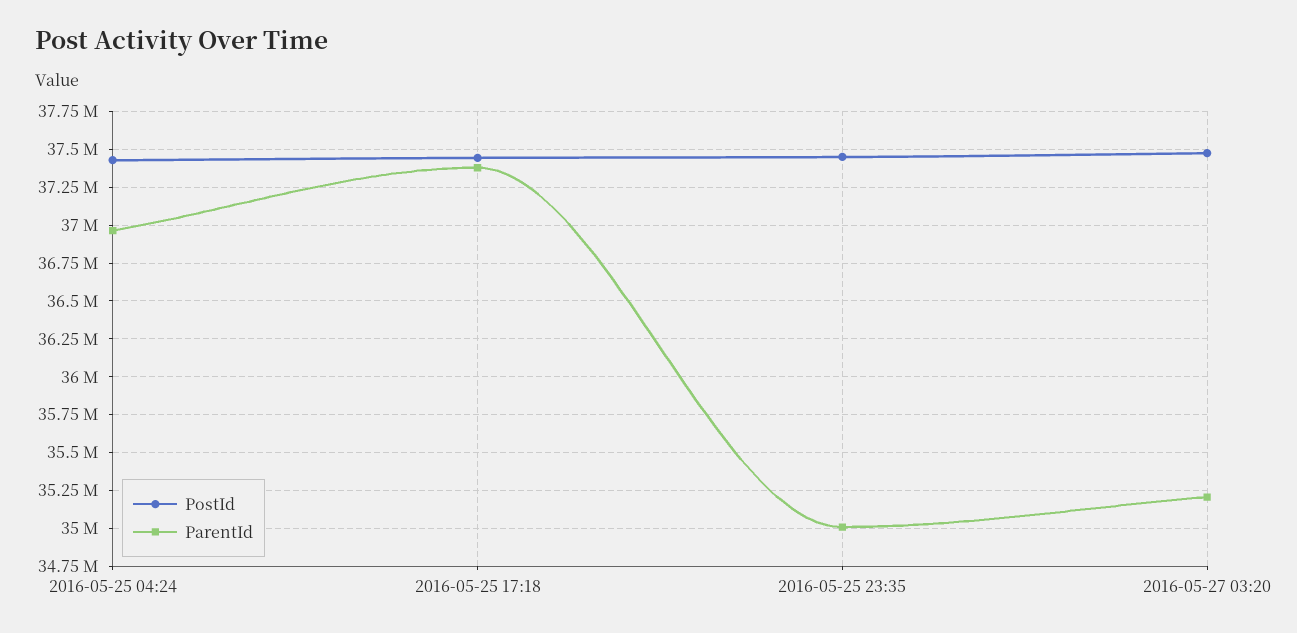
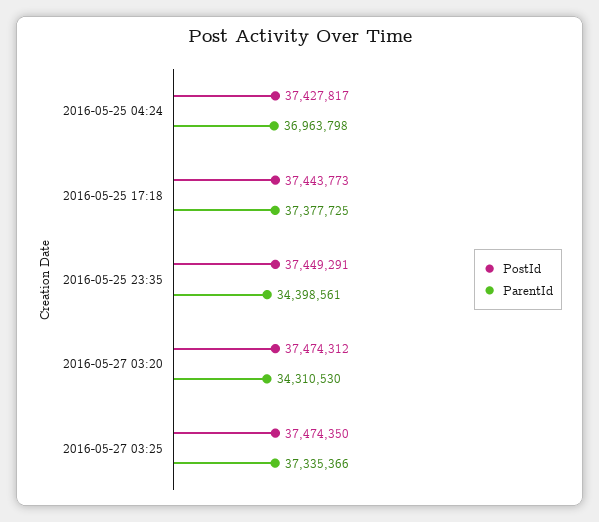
ParentId, 2016-05-25 23:35: 35000000 -> 34398561
ParentId, 2016-05-27 03:20: 35200000 -> 34310530
PostId, 2016-05-27 03:25: none -> 37474350
ParentId, 2016-05-27 03:25: none -> 37335366

